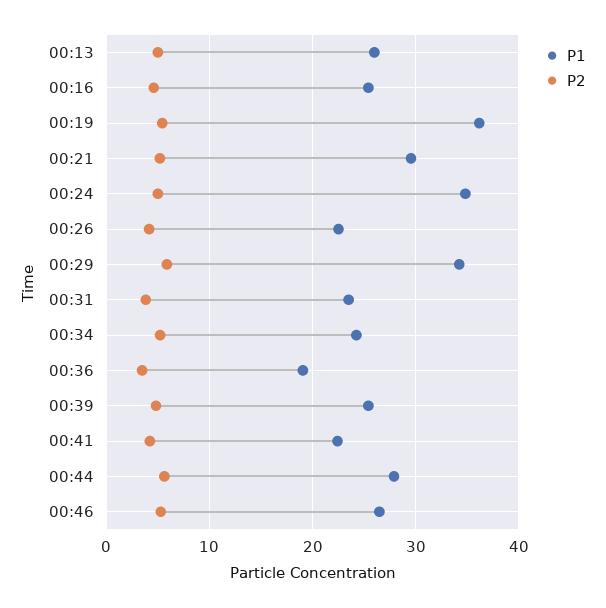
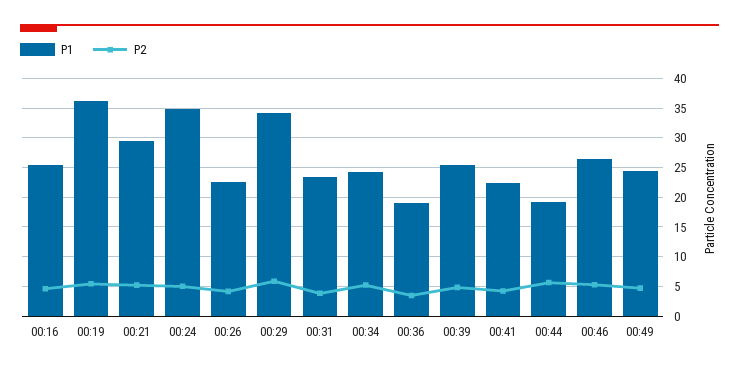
P1, 00:13: 26 -> none
P2, 00:13: 5 -> none
P1, 00:44: 28 -> 20
P1, 00:49: none -> 25
P2, 00:49: none -> 5

